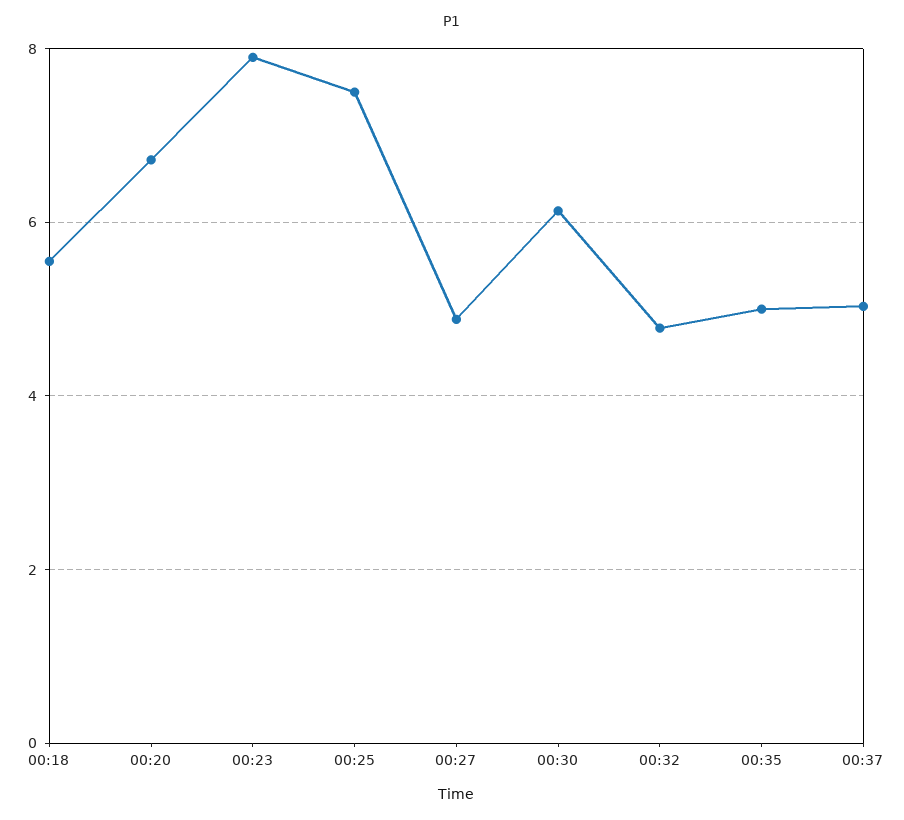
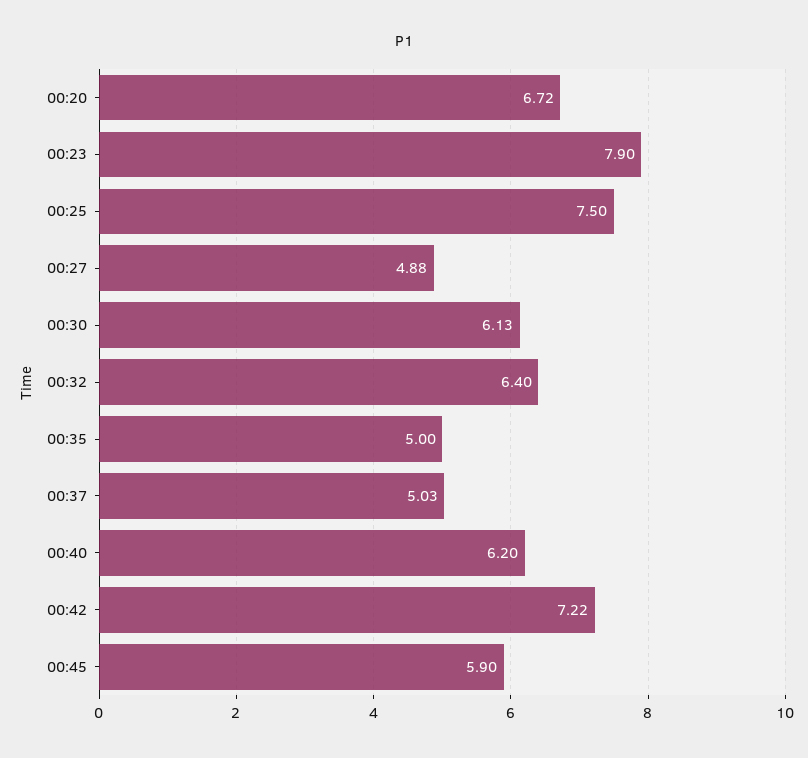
00:18: 5.6 -> none
00:32: 4.8 -> 6.4
00:40: none -> 6.2
00:42: none -> 7.22
00:45: none -> 5.9

